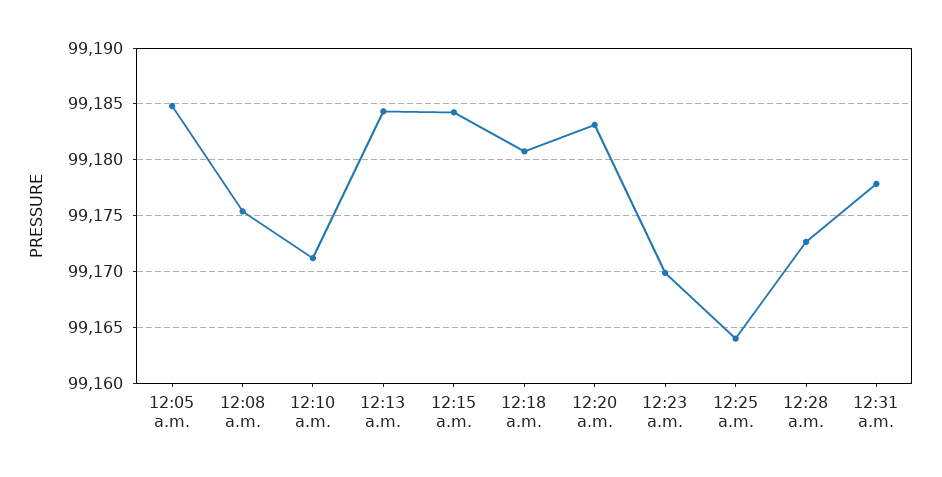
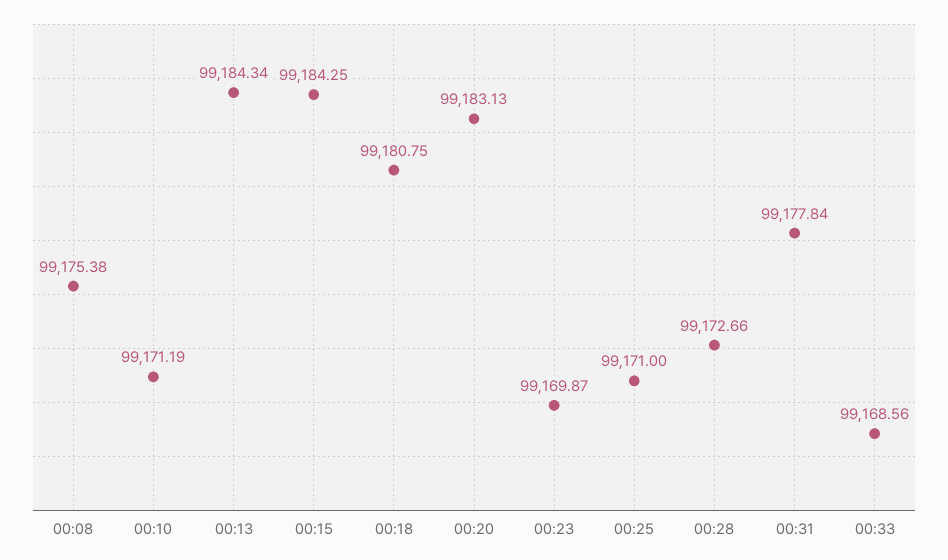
12:05 a.m.: 99185 -> none
12:25 a.m.: 99164 -> 99171
00:33: none -> 99168.56

